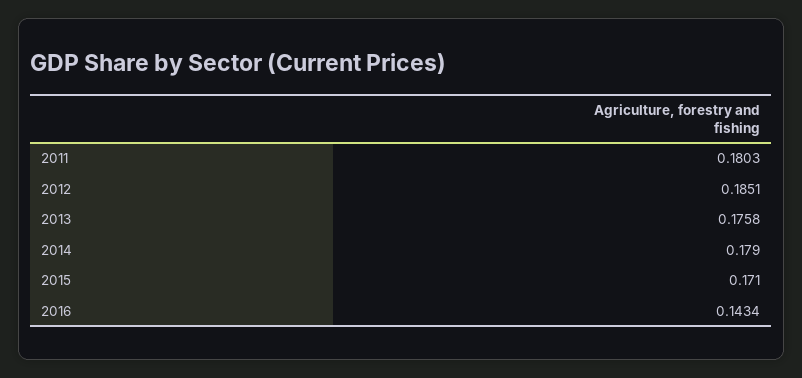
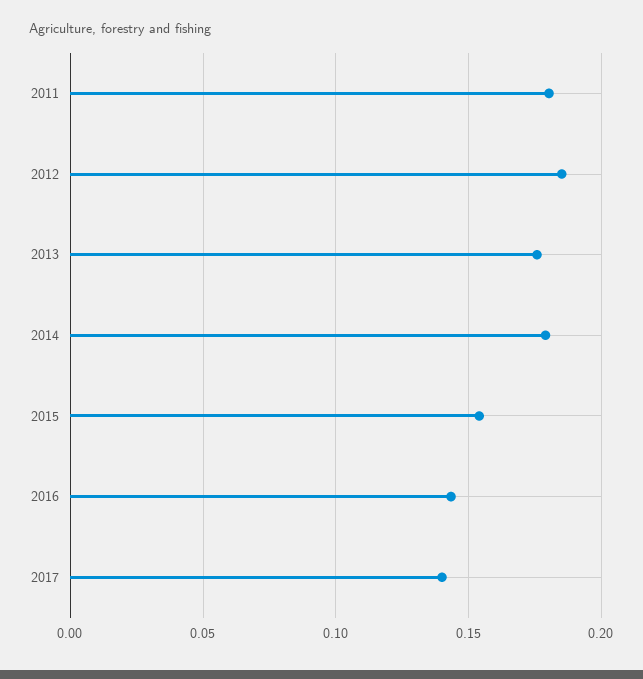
2015: 0.171 -> 0.155
2017: none -> 0.14

